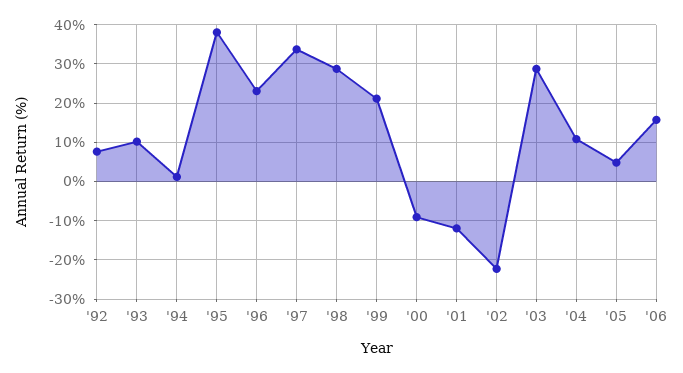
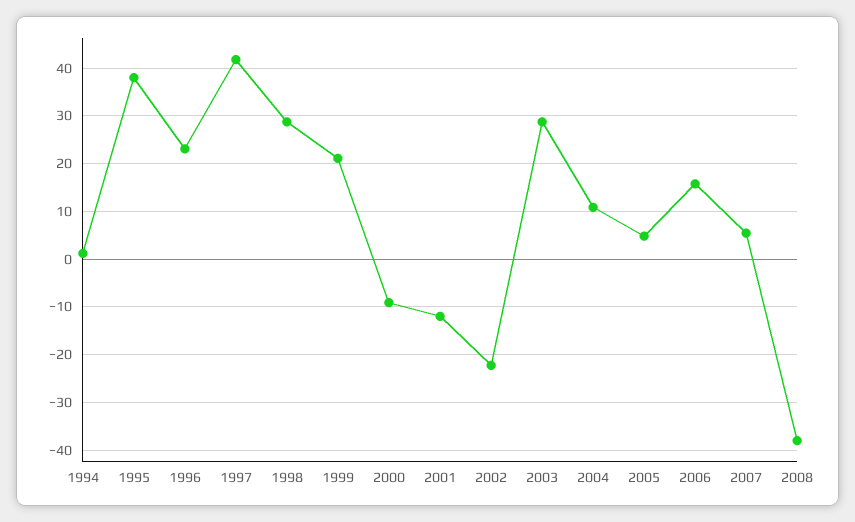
'92: 8 -> none
'93: 10 -> none
'97: 34 -> 42
2007: none -> 6
2008: none -> -38

